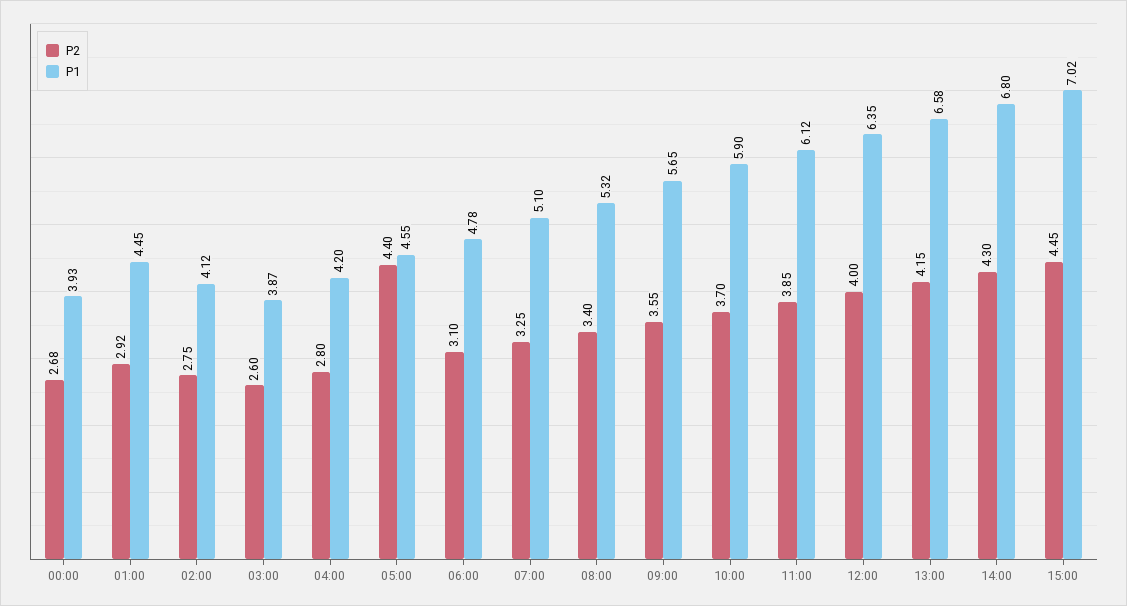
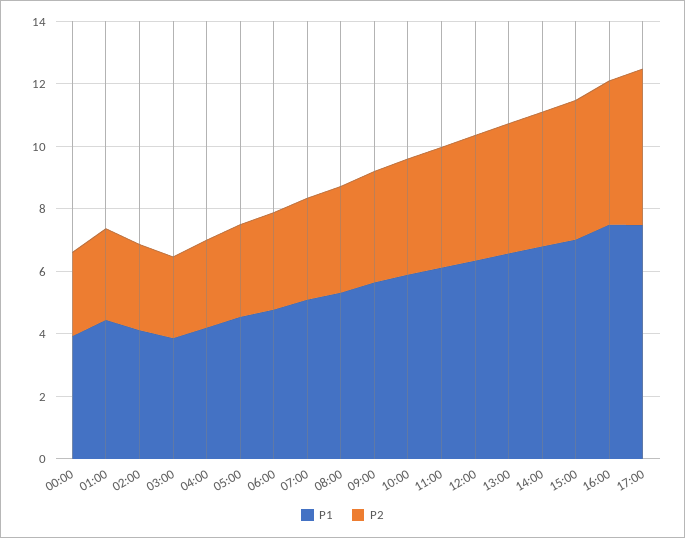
P2, 05:00: 4.4 -> 3
P1, 16:00: none -> 7.5
P2, 16:00: none -> 4.5
P1, 17:00: none -> 7.5
P2, 17:00: none -> 5

